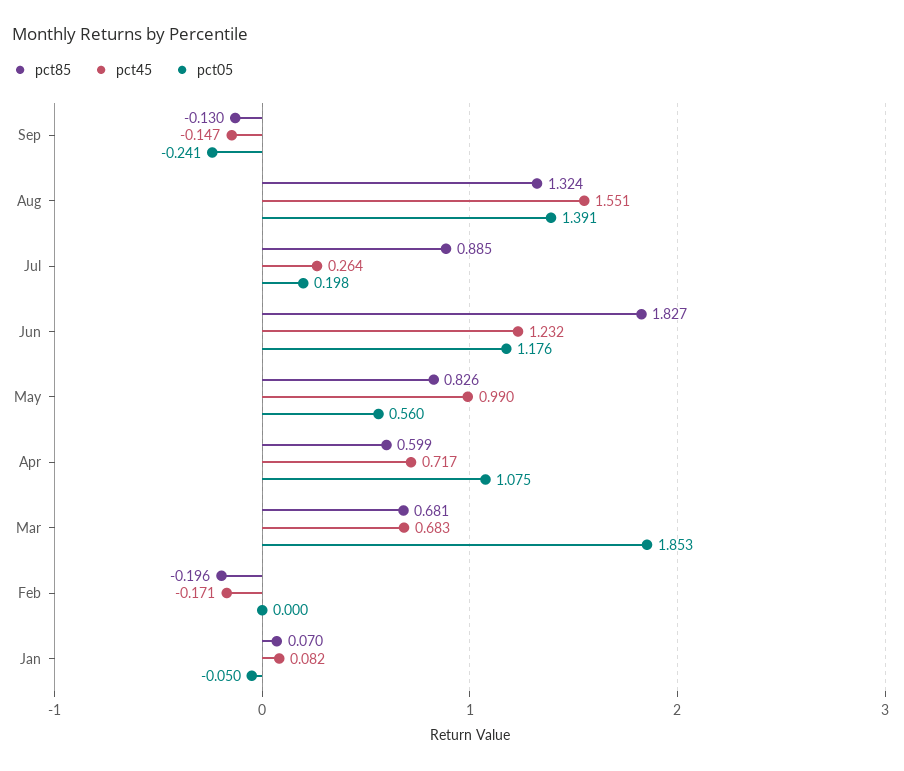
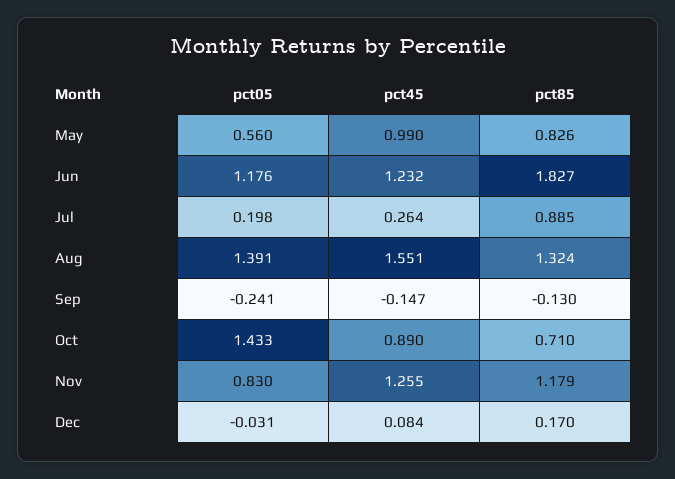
pct85, Apr: 0.599 -> none
pct45, Apr: 0.717 -> none
pct05, Apr: 1.075 -> none
pct85, Mar: 0.681 -> none
pct45, Mar: 0.683 -> none
pct05, Mar: 1.853 -> none
pct85, Feb: -0.196 -> none
pct45, Feb: -0.171 -> none
pct05, Feb: 0 -> none
pct85, Jan: 0.07 -> none
pct45, Jan: 0.082 -> none
pct05, Jan: -0.05 -> none
pct05, Oct: none -> 1.433
pct45, Oct: none -> 0.89
pct85, Oct: none -> 0.71
pct05, Nov: none -> 0.83
pct45, Nov: none -> 1.255
pct85, Nov: none -> 1.179
pct05, Dec: none -> -0.031
pct45, Dec: none -> 0.084
pct85, Dec: none -> 0.17

